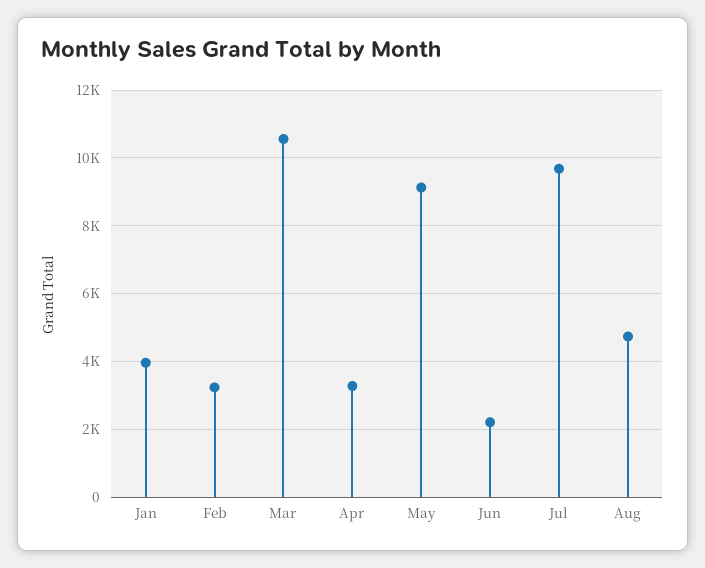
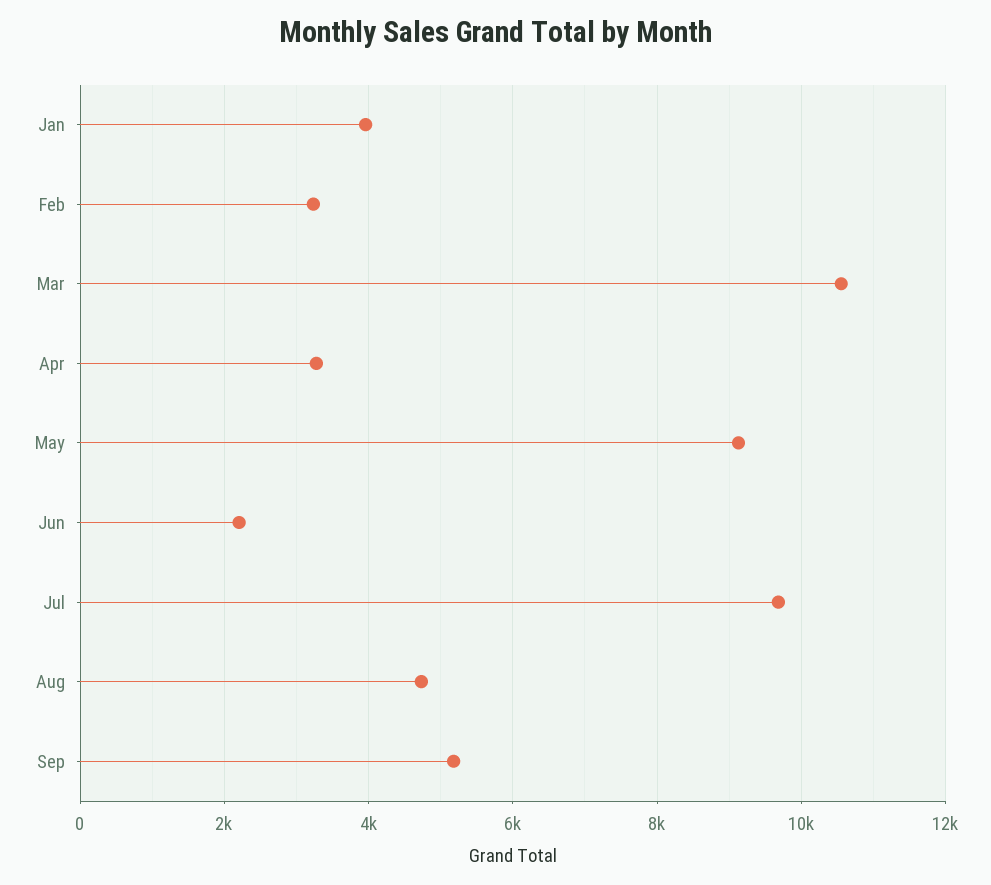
Sep: none -> 5200

